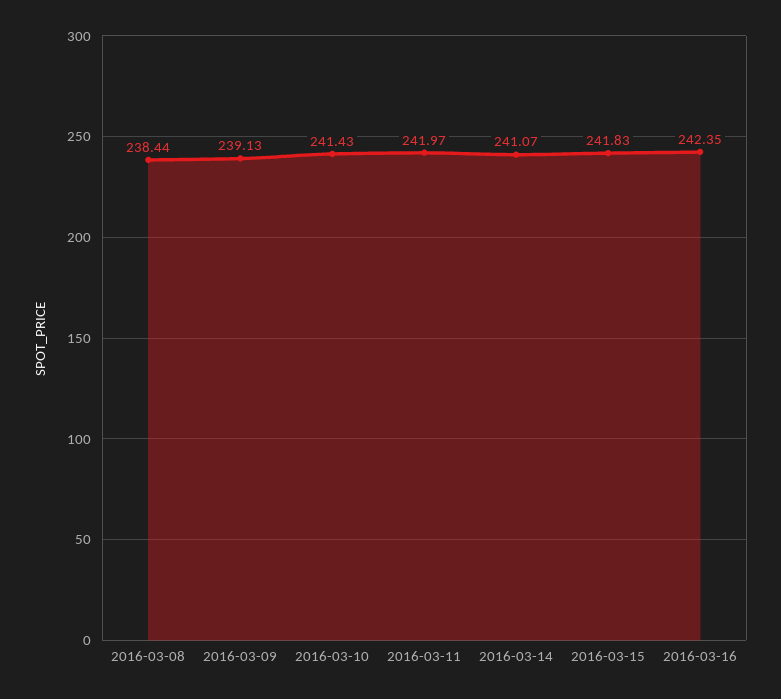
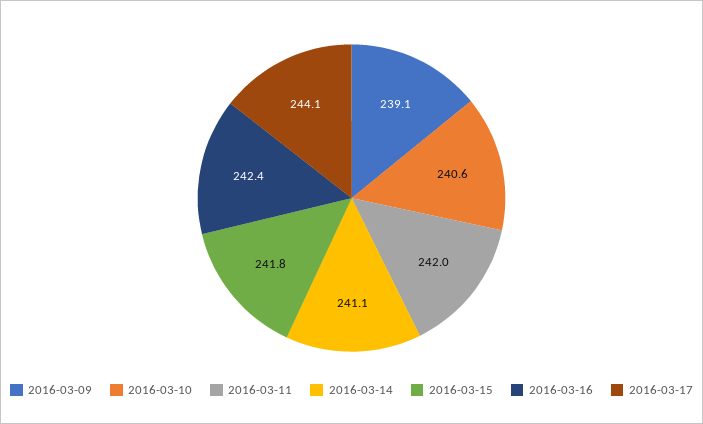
2016-03-08: 238.44 -> none
2016-03-10: 241.43 -> 240.6
2016-03-17: none -> 244.1

